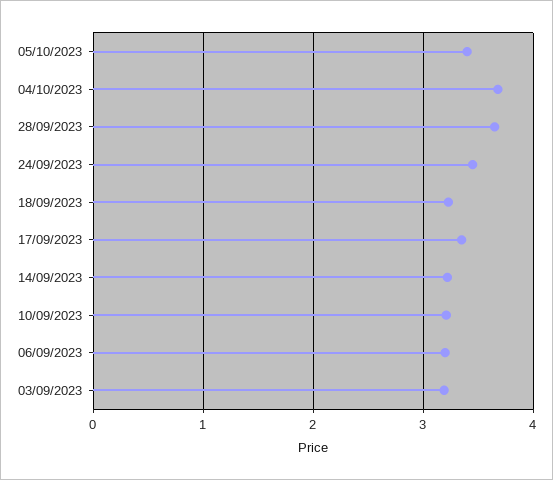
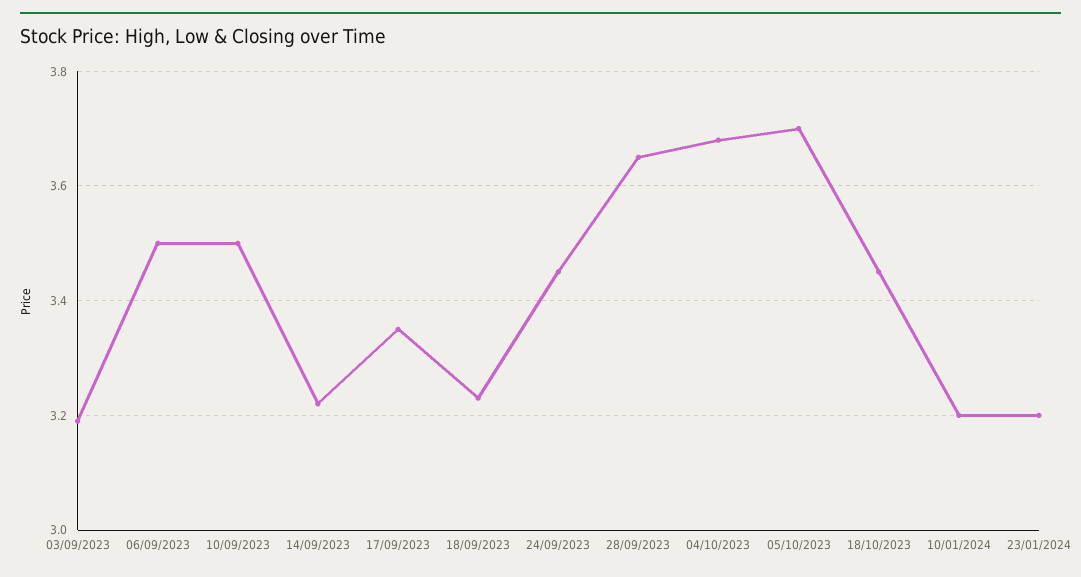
05/10/2023: 3.4 -> 3.7
10/09/2023: 3.2 -> 3.5
06/09/2023: 3.2 -> 3.5
18/10/2023: none -> 3.45
10/01/2024: none -> 3.2
23/01/2024: none -> 3.2

